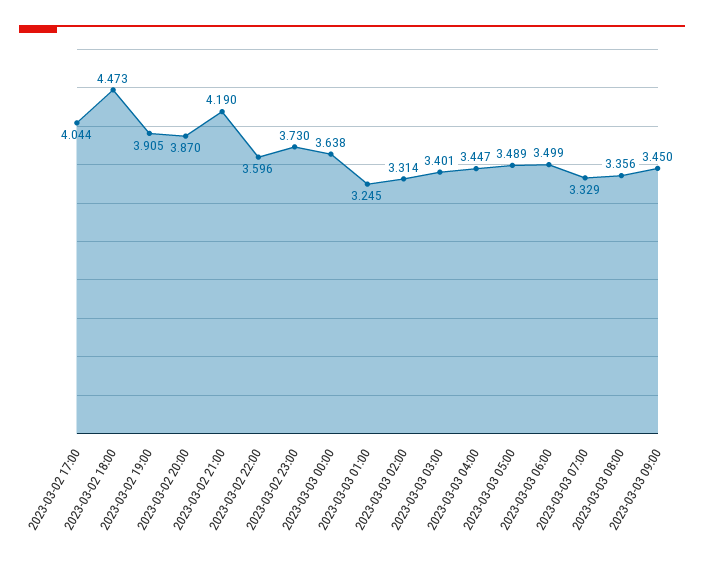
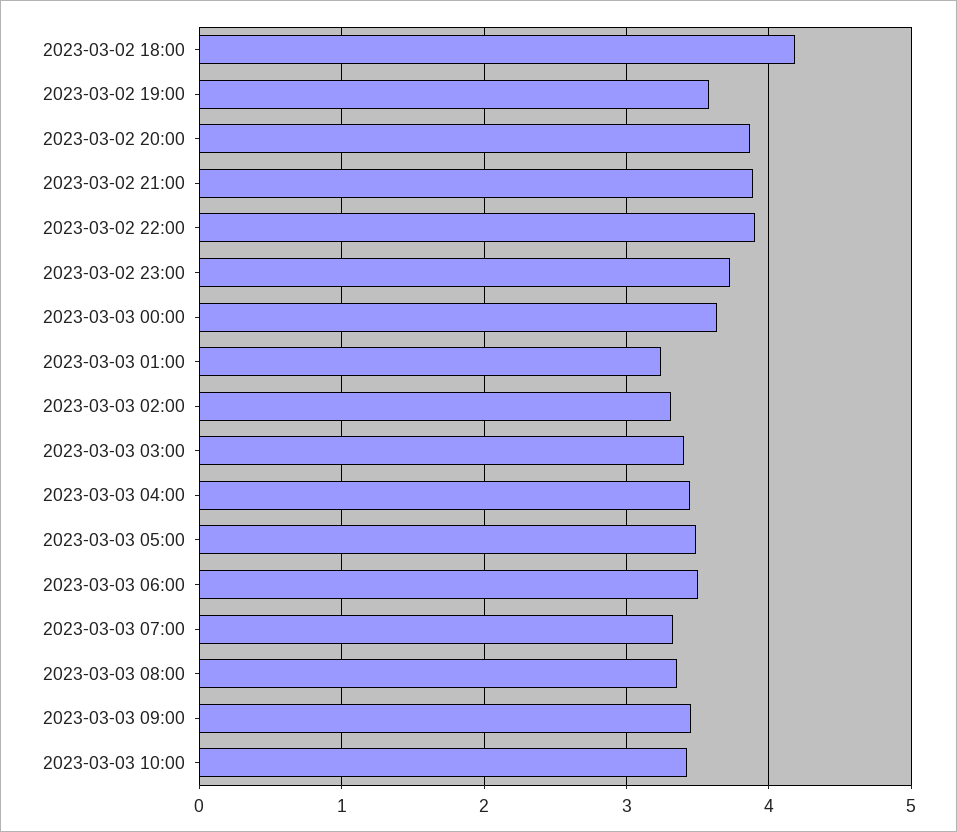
2023-03-02 17:00: 4.044 -> none
2023-03-02 18:00: 4.473 -> 4.2
2023-03-02 19:00: 3.905 -> 3.6
2023-03-02 21:00: 4.19 -> 3.9
2023-03-02 22:00: 3.596 -> 3.9
2023-03-03 10:00: none -> 3.4

